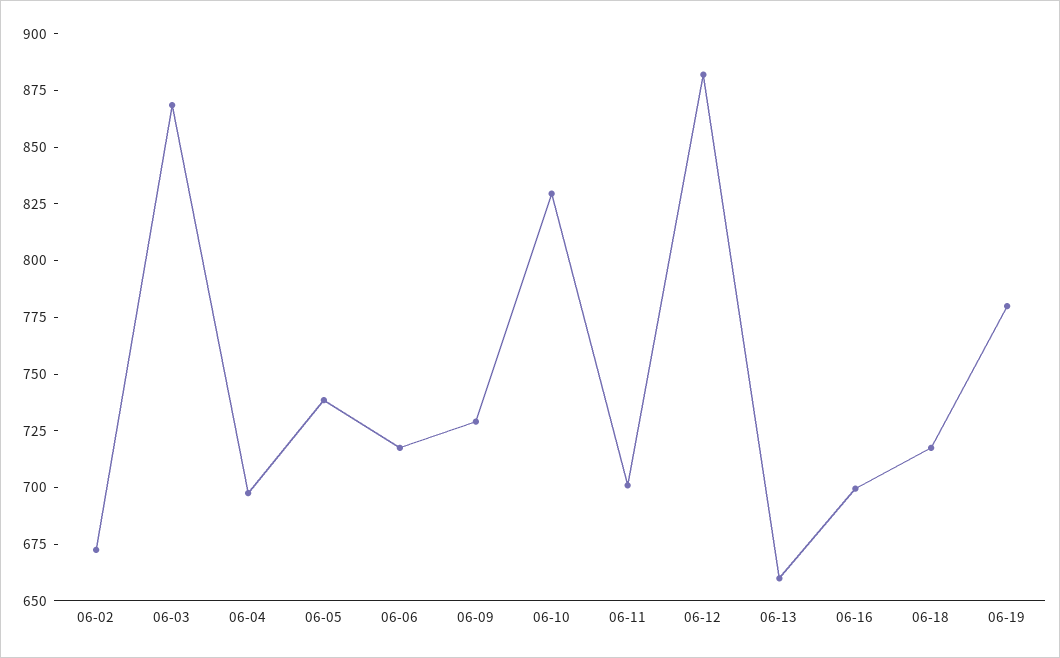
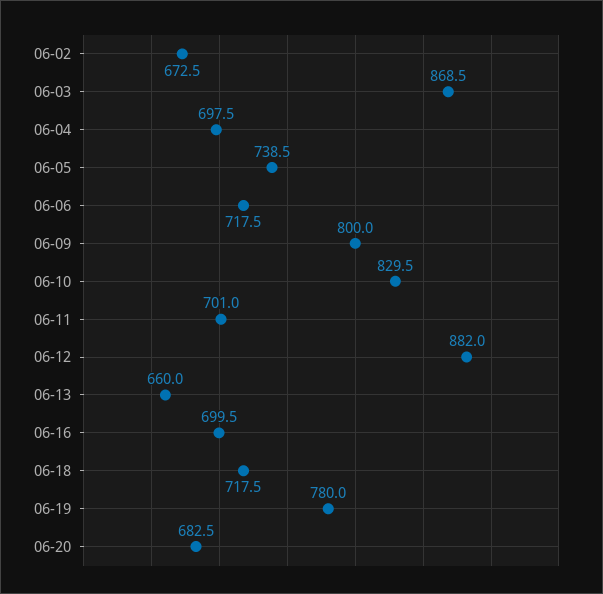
06-09: 730 -> 800
06-20: none -> 682.5

